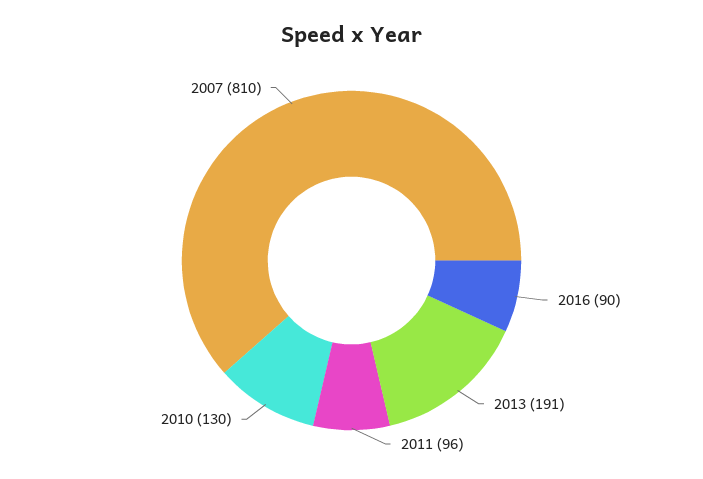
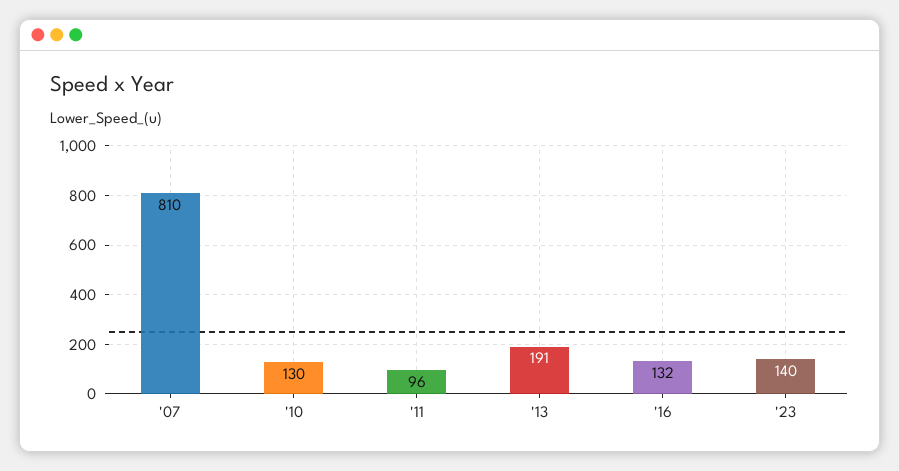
2016: 90 -> 132
'23: none -> 140

